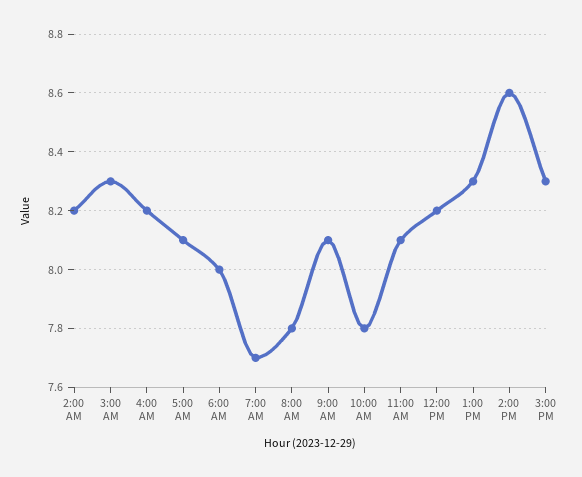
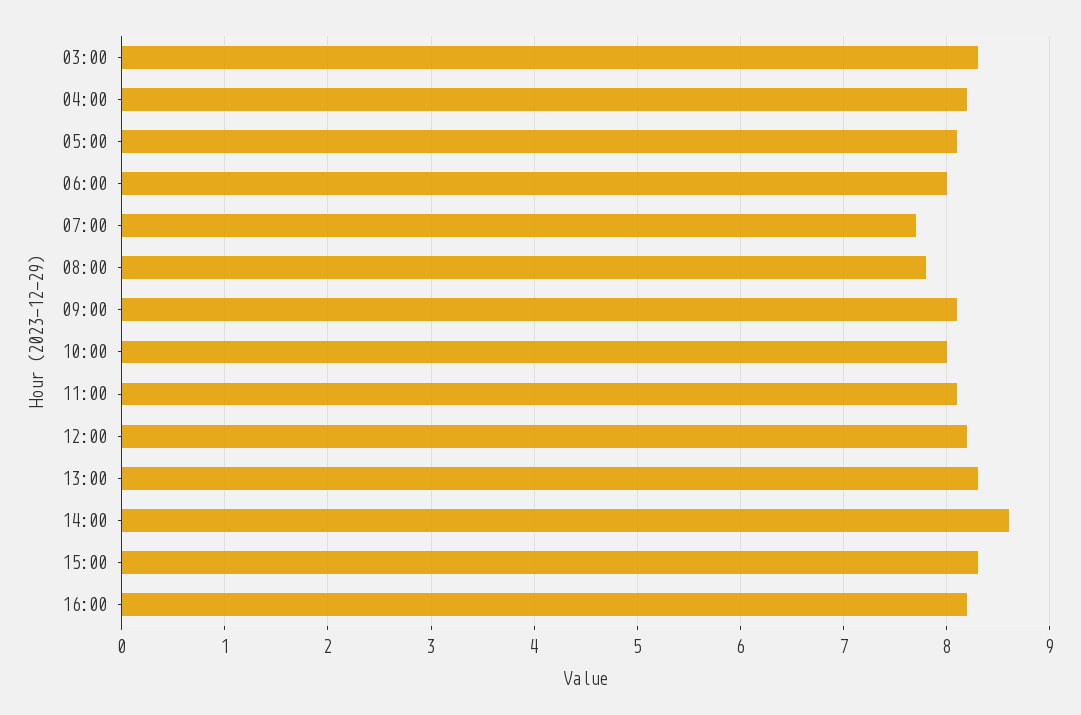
2:00 AM: 8.2 -> none
10:00 AM: 7.8 -> 8
16:00: none -> 8.2

